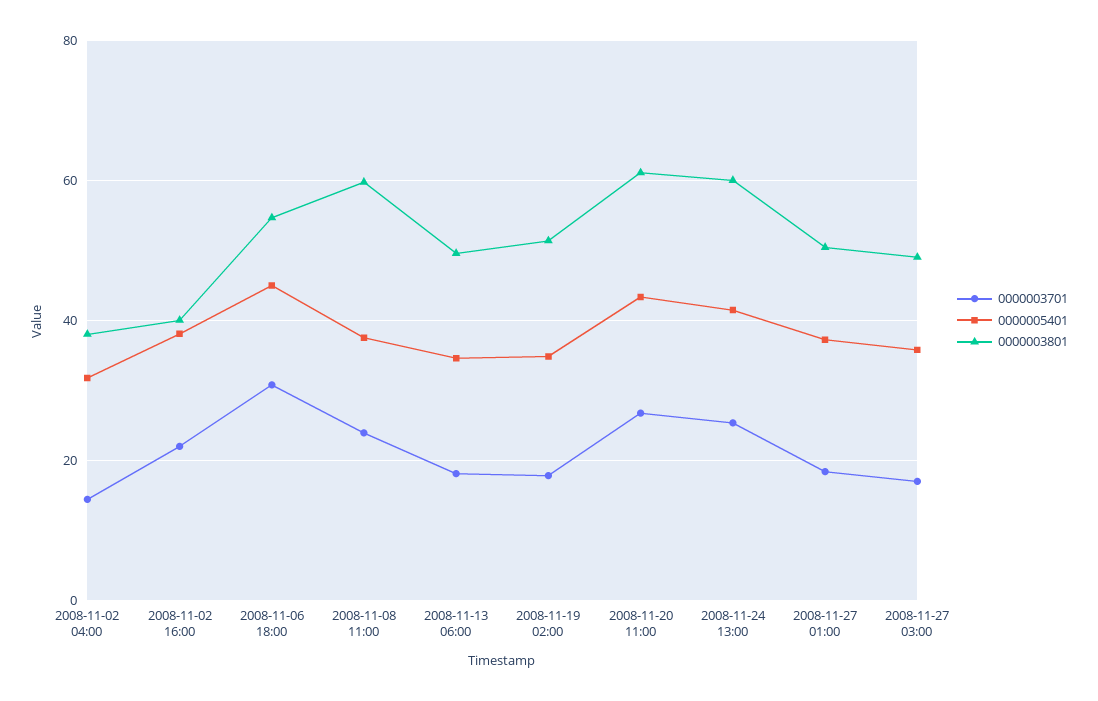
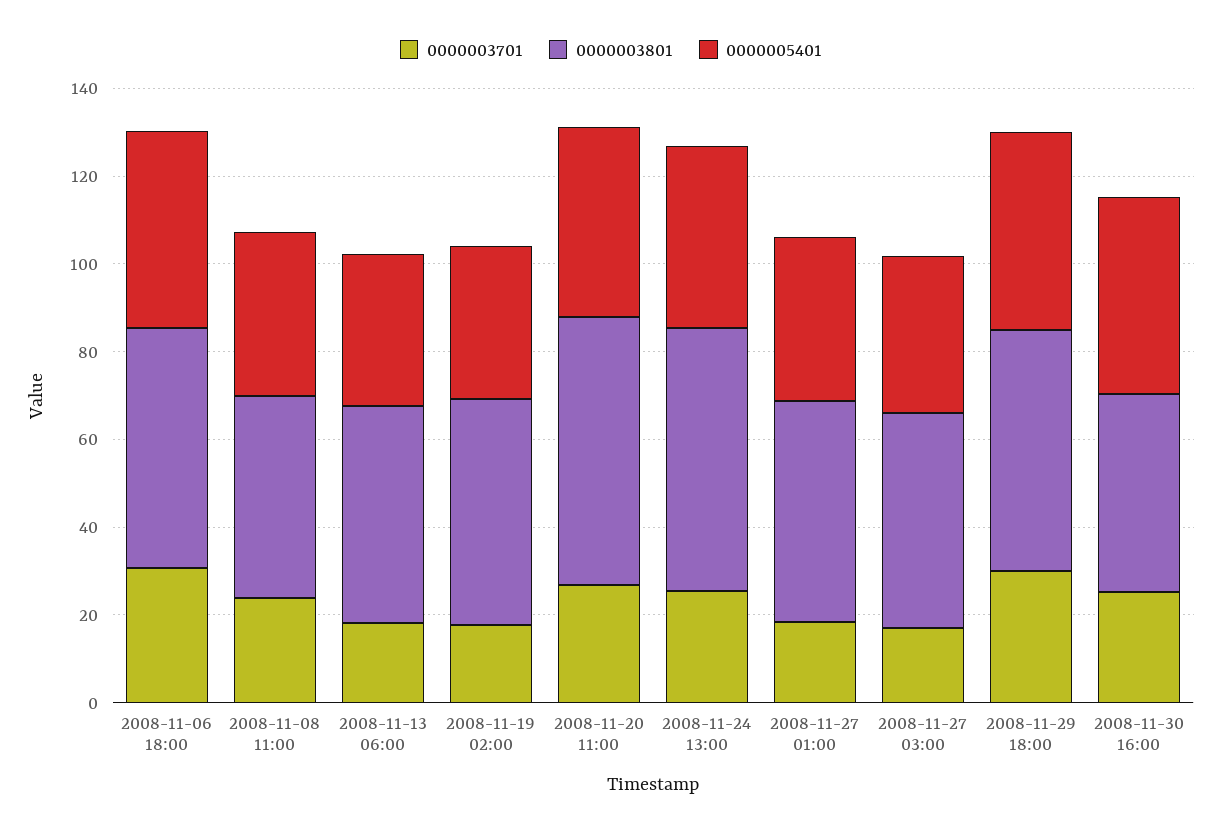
0000003701, 2008-11-02 04:00: 14 -> none
0000005401, 2008-11-02 04:00: 32 -> none
0000003801, 2008-11-02 04:00: 38 -> none
0000003701, 2008-11-02 16:00: 22 -> none
0000005401, 2008-11-02 16:00: 38 -> none
0000003801, 2008-11-02 16:00: 40 -> none
0000003801, 2008-11-08 11:00: 60 -> 45
0000003701, 2008-11-29 18:00: none -> 30
0000003801, 2008-11-29 18:00: none -> 55
0000005401, 2008-11-29 18:00: none -> 45
0000003701, 2008-11-30 16:00: none -> 25
0000003801, 2008-11-30 16:00: none -> 45
0000005401, 2008-11-30 16:00: none -> 45

